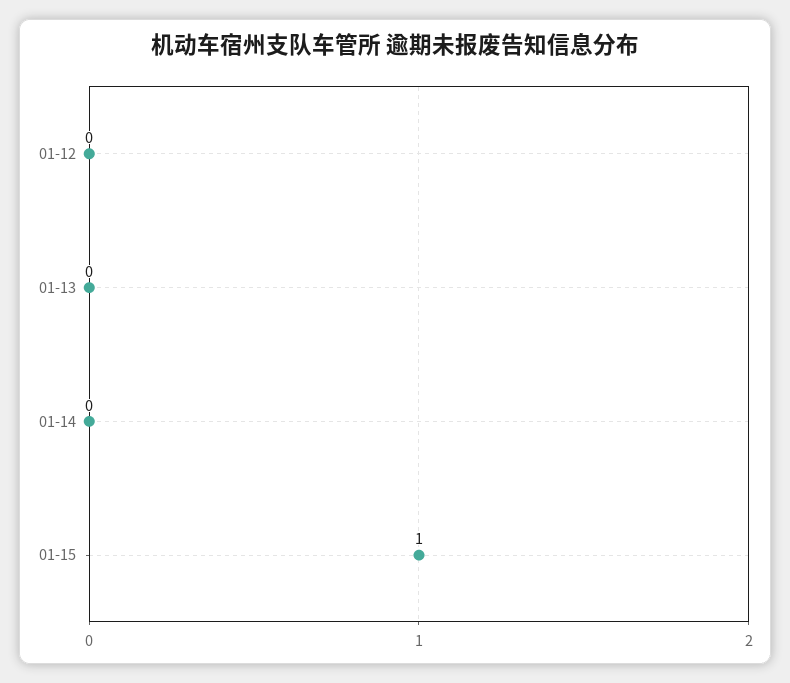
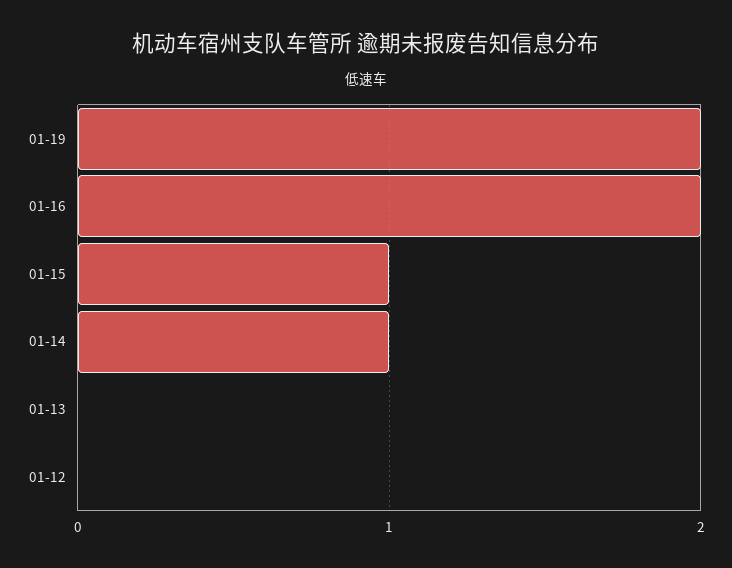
01-14: 0 -> 1
01-19: none -> 2
01-16: none -> 2

